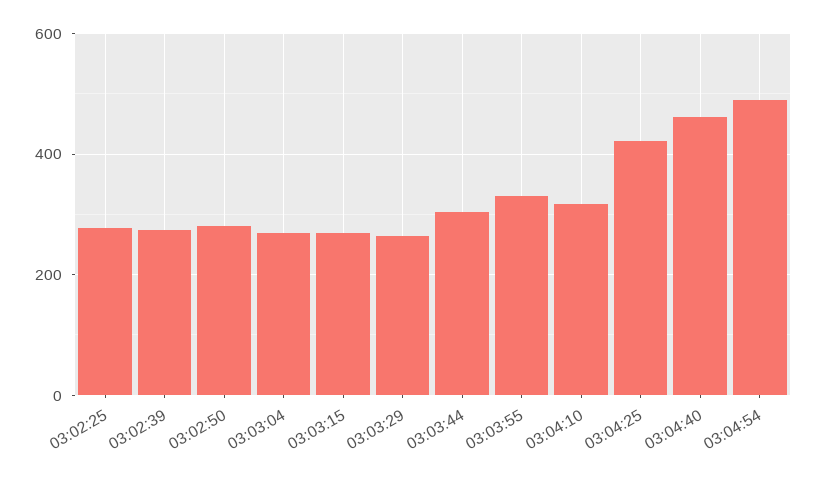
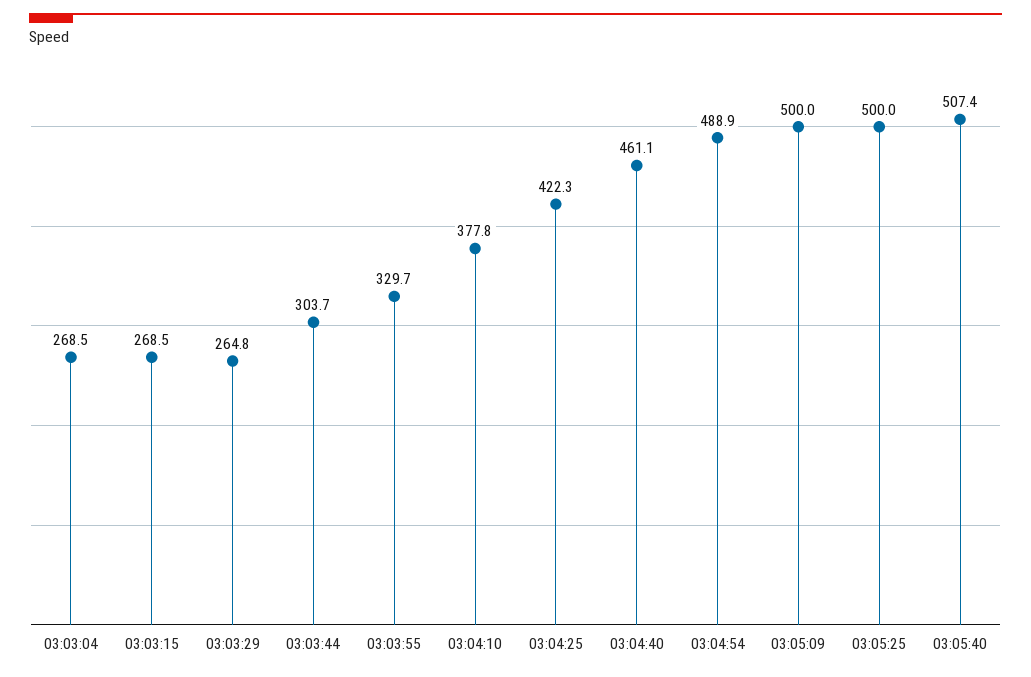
03:02:25: 280 -> none
03:02:39: 280 -> none
03:02:50: 280 -> none
03:04:10: 320 -> 377.8
03:05:09: none -> 500
03:05:25: none -> 500
03:05:40: none -> 507.4

